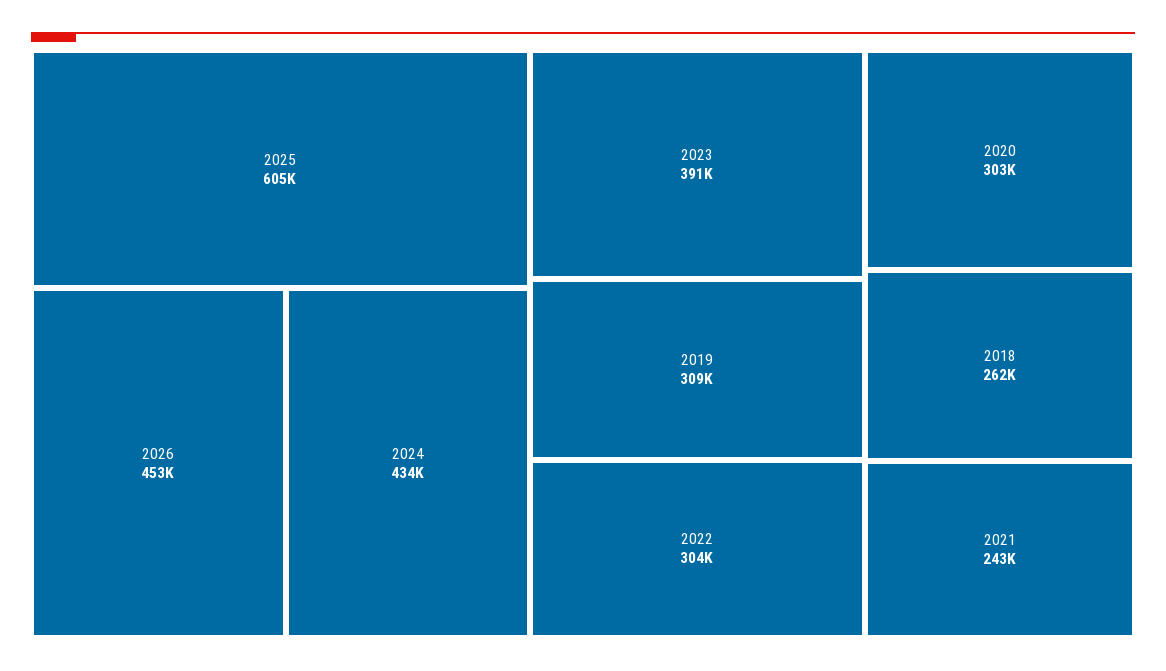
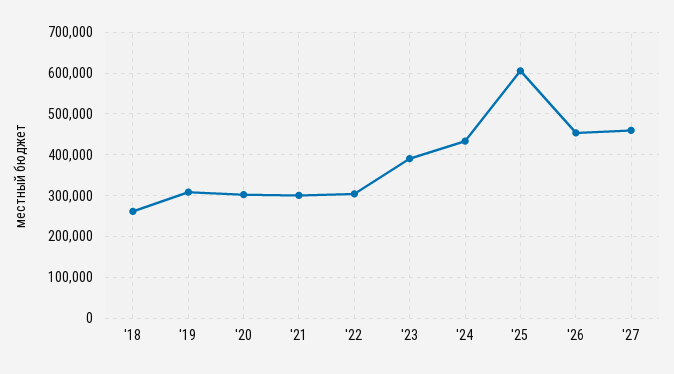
2021: 243000 -> 300000
'27: none -> 460000

